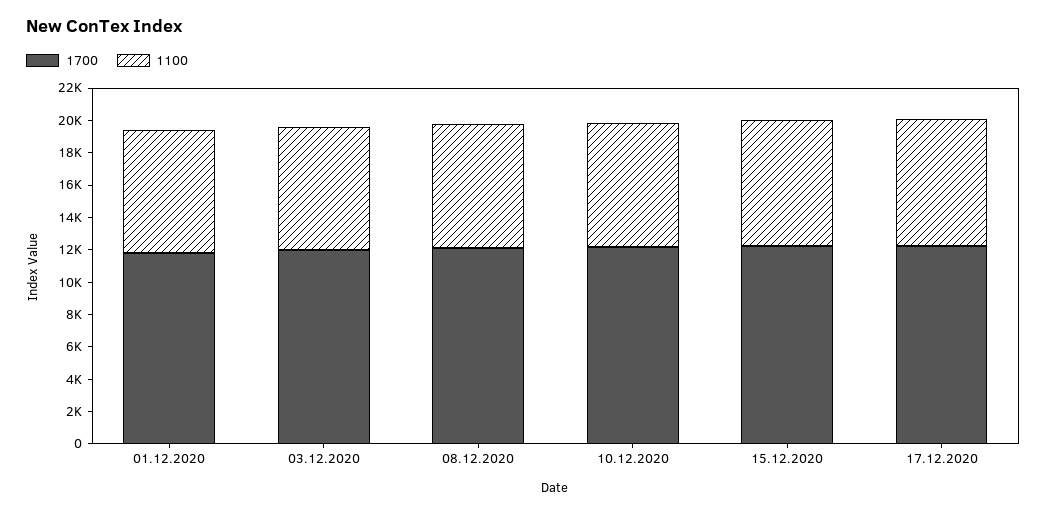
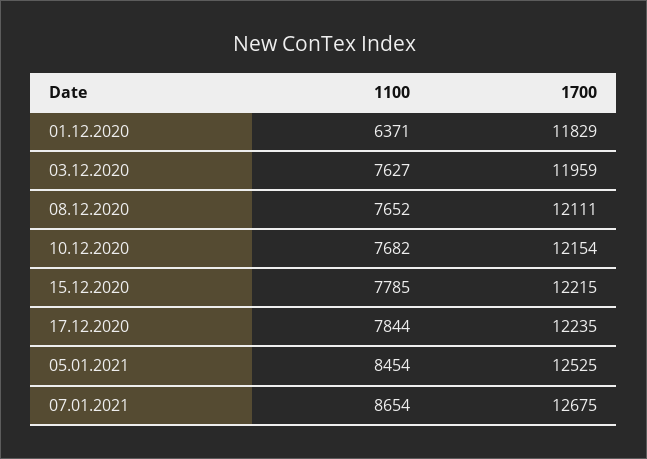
1100, 01.12.2020: 7500 -> 6371
1100, 05.01.2021: none -> 8454
1700, 05.01.2021: none -> 12525
1100, 07.01.2021: none -> 8654
1700, 07.01.2021: none -> 12675

